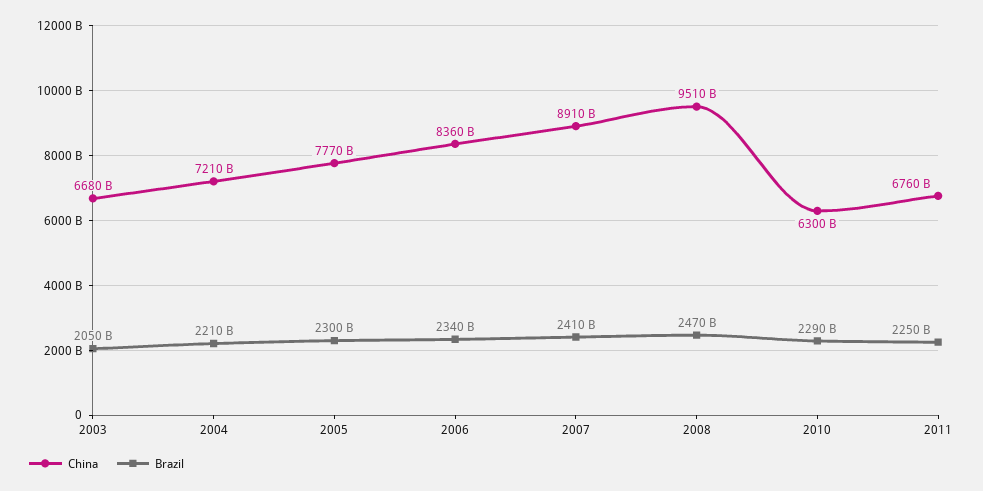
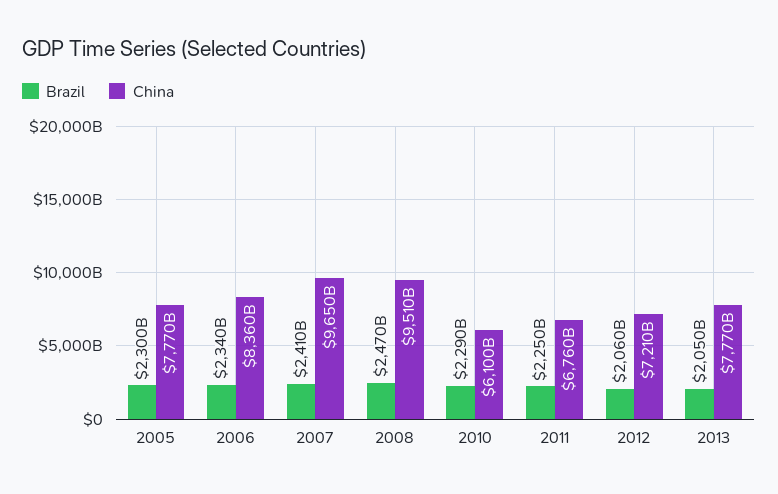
China, 2003: 6680000000000 -> none
Brazil, 2003: 2050000000000 -> none
China, 2004: 7210000000000 -> none
Brazil, 2004: 2210000000000 -> none
China, 2007: 8910000000000 -> 9650000000000
China, 2010: 6300000000000 -> 6100000000000
Brazil, 2012: none -> 2060000000000
China, 2012: none -> 7210000000000
Brazil, 2013: none -> 2050000000000
China, 2013: none -> 7770000000000

